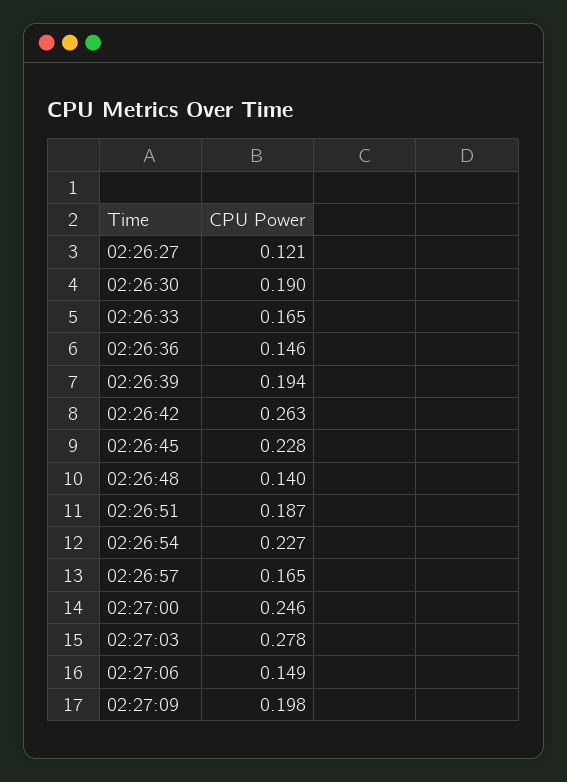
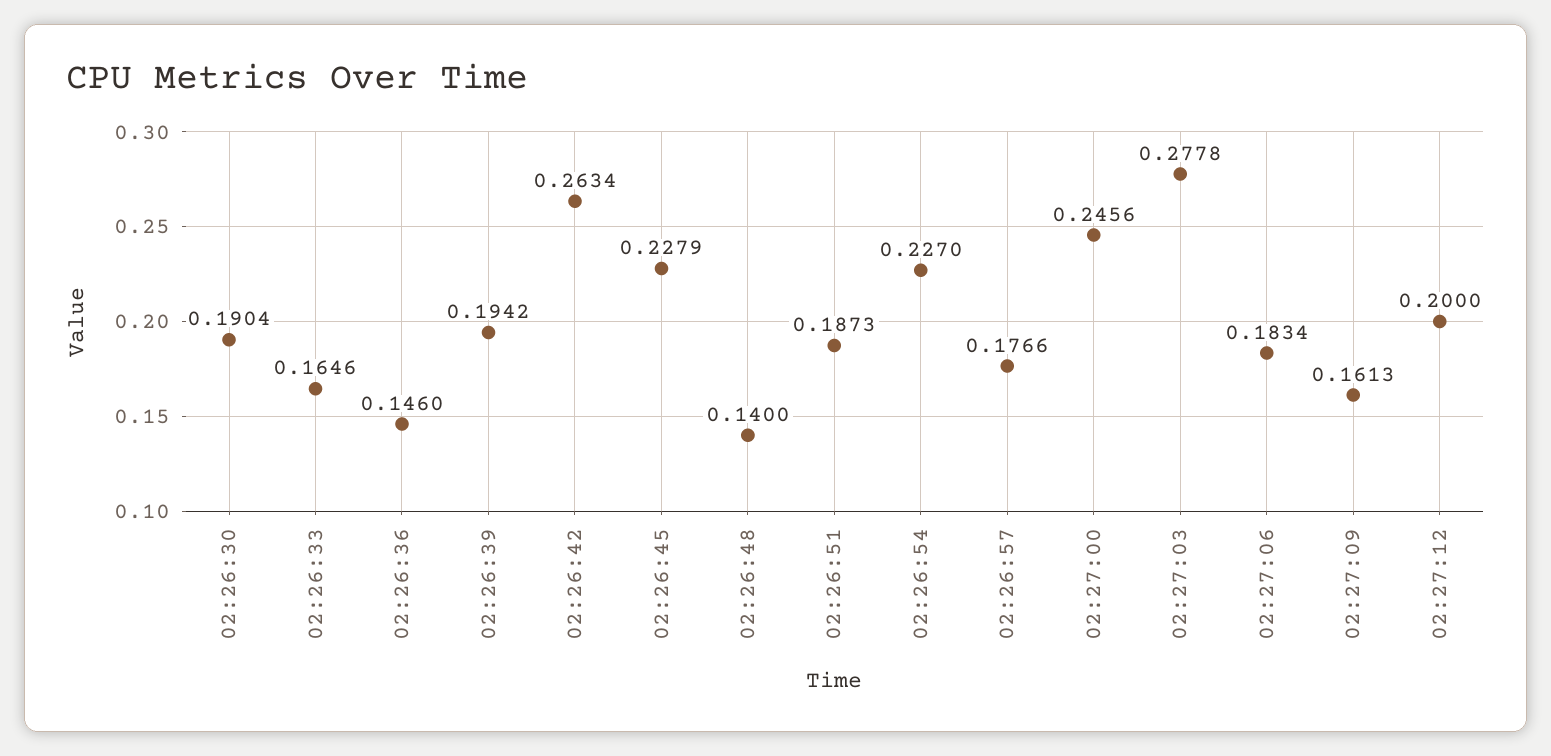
02:26:27: 0.121 -> none
02:26:57: 0.165 -> 0.1766
02:27:06: 0.149 -> 0.1834
02:27:09: 0.198 -> 0.1613
02:27:12: none -> 0.2

